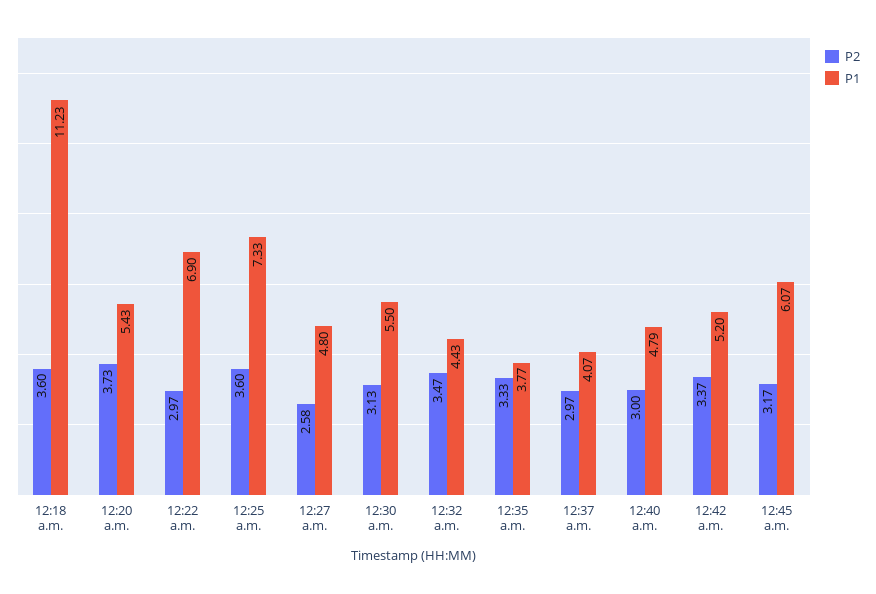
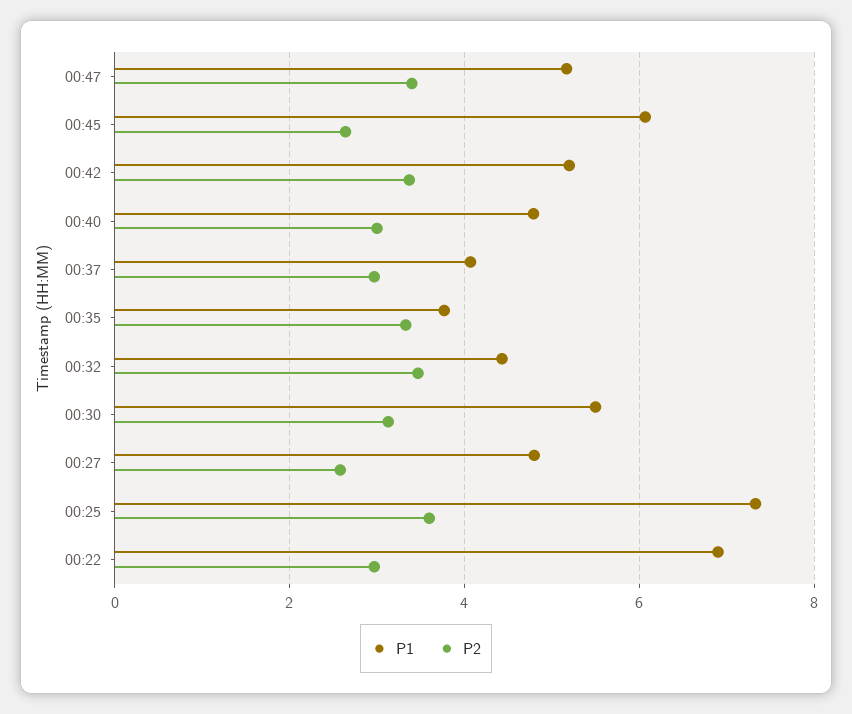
P2, 12:18 a.m.: 3.6 -> none
P1, 12:18 a.m.: 11.23 -> none
P2, 12:20 a.m.: 3.73 -> none
P1, 12:20 a.m.: 5.43 -> none
P2, 12:45 a.m.: 3.17 -> 2.6
P1, 00:47: none -> 5.2
P2, 00:47: none -> 3.4

